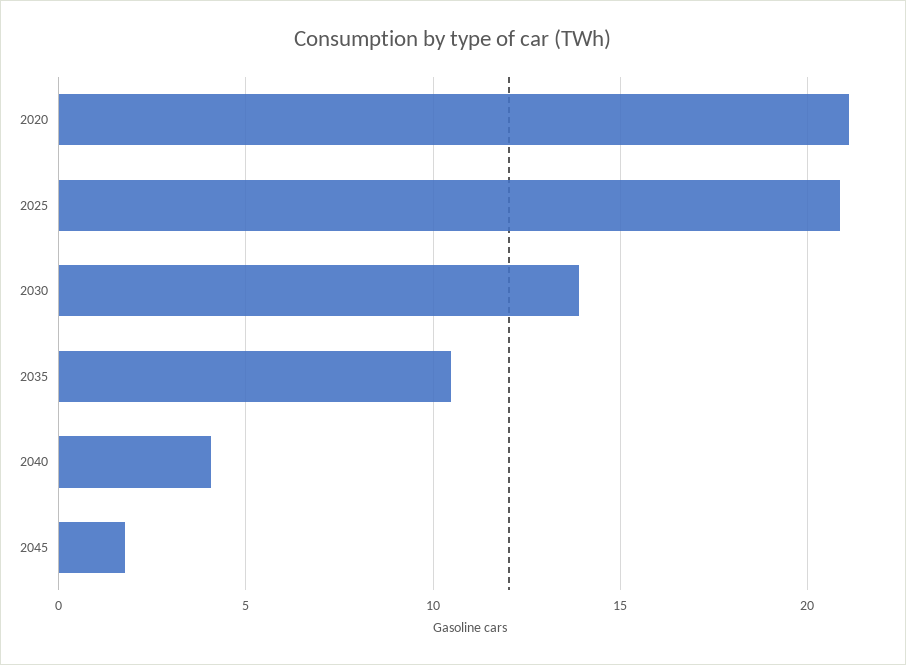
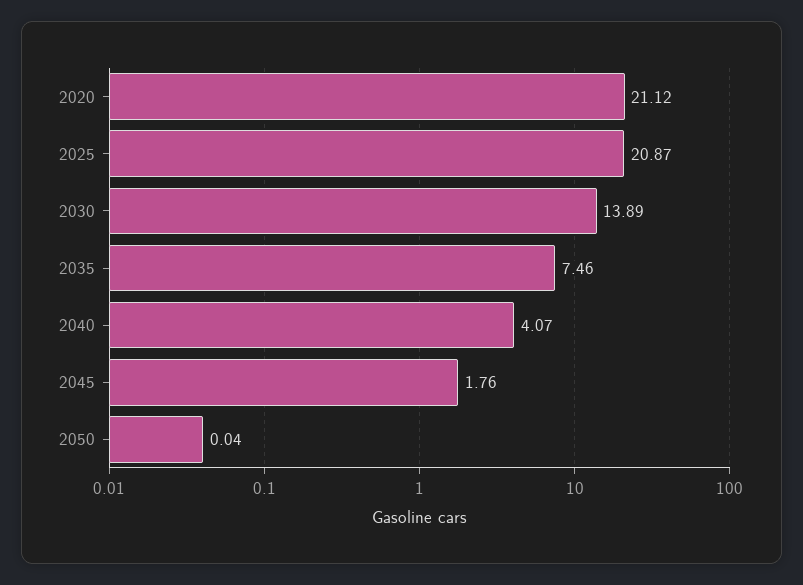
2035: 10.5 -> 7.46
2050: none -> 0.04

